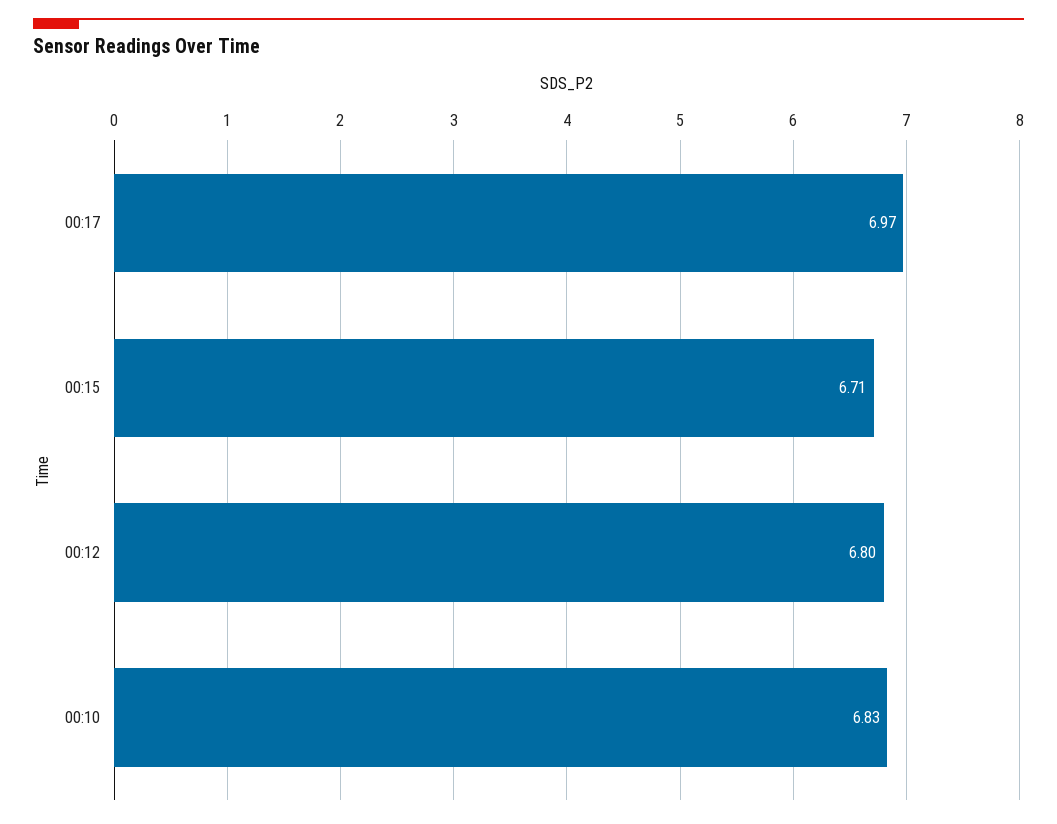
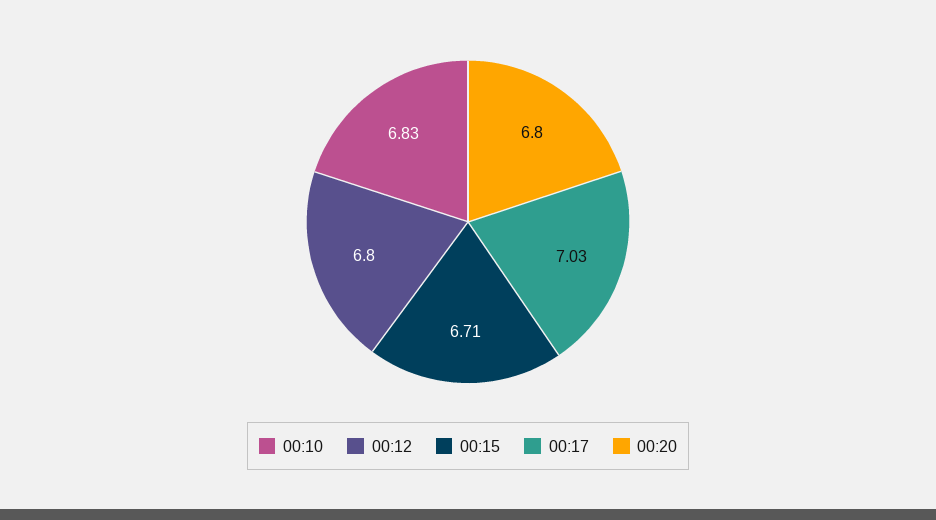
00:17: 6.97 -> 7.03
00:20: none -> 6.8

